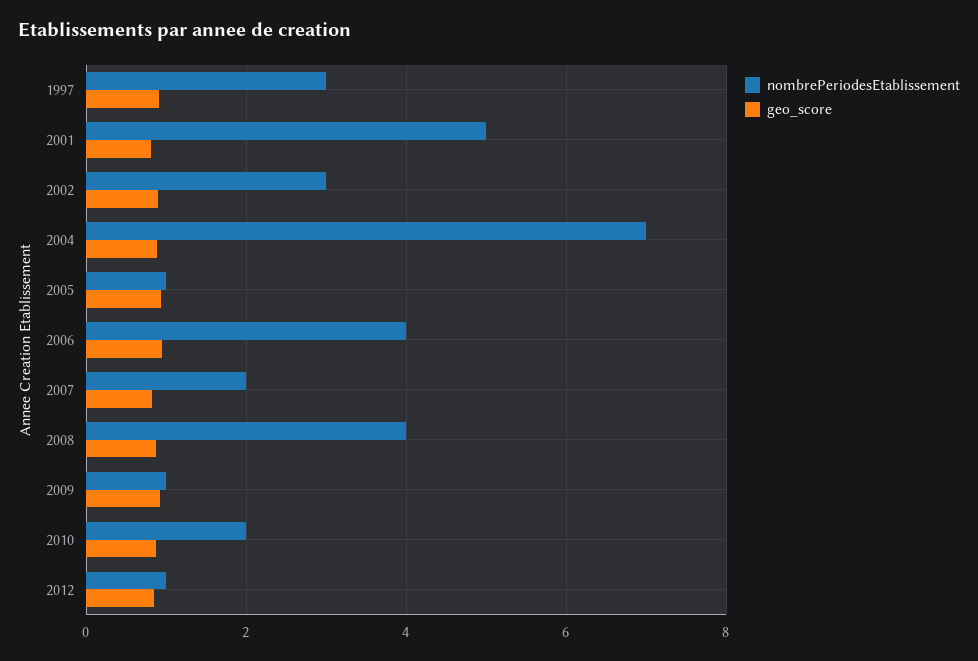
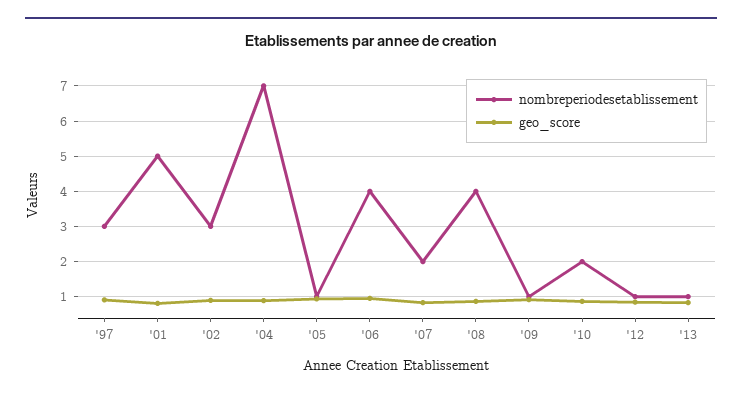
nombrePeriodesEtablissement, '13: none -> 1
geo_score, '13: none -> 0.8

